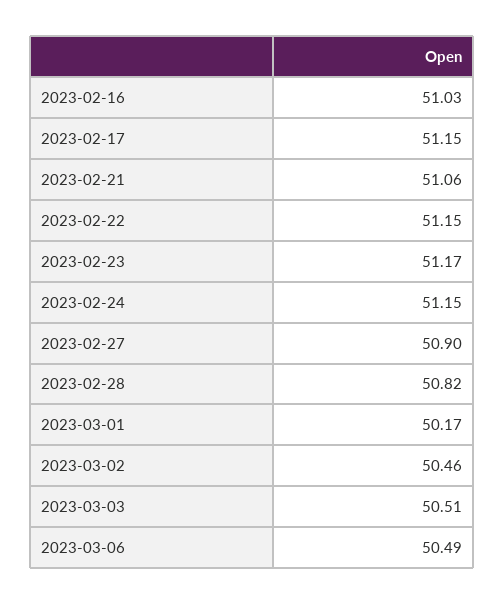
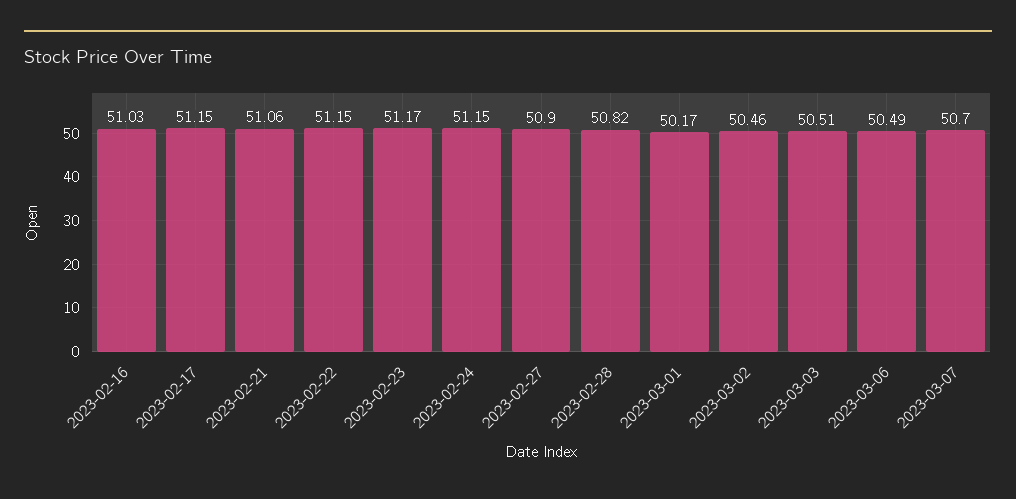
2023-03-07: none -> 50.7

